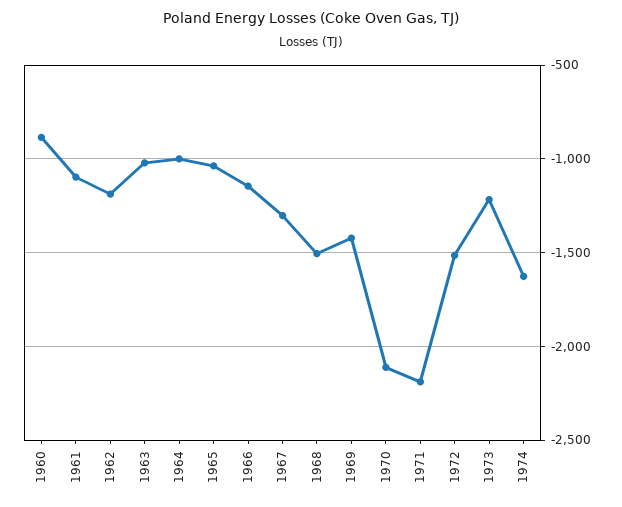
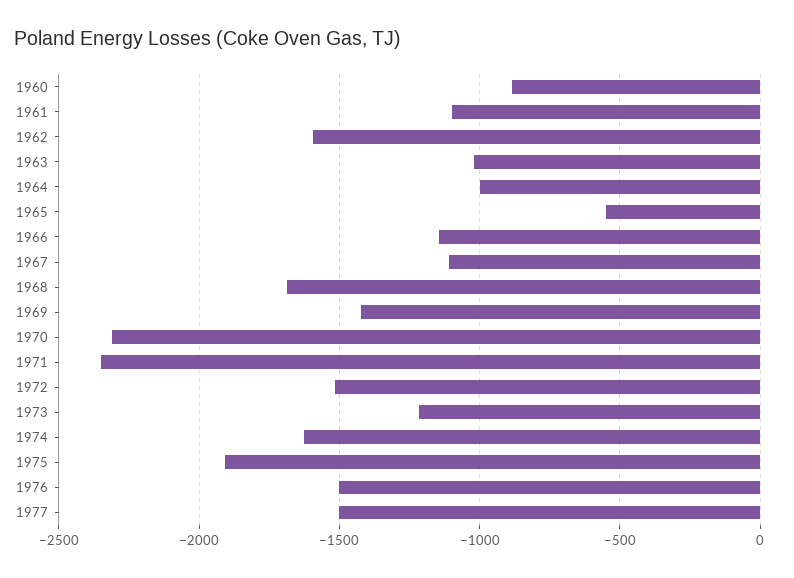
1962: -1200 -> -1600
1965: -1050 -> -550
1967: -1300 -> -1100
1968: -1500 -> -1700
1970: -2100 -> -2300
1971: -2200 -> -2350
1975: none -> -1900
1976: none -> -1500
1977: none -> -1500

